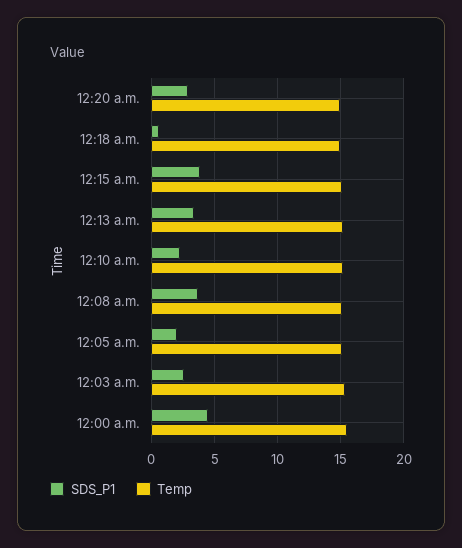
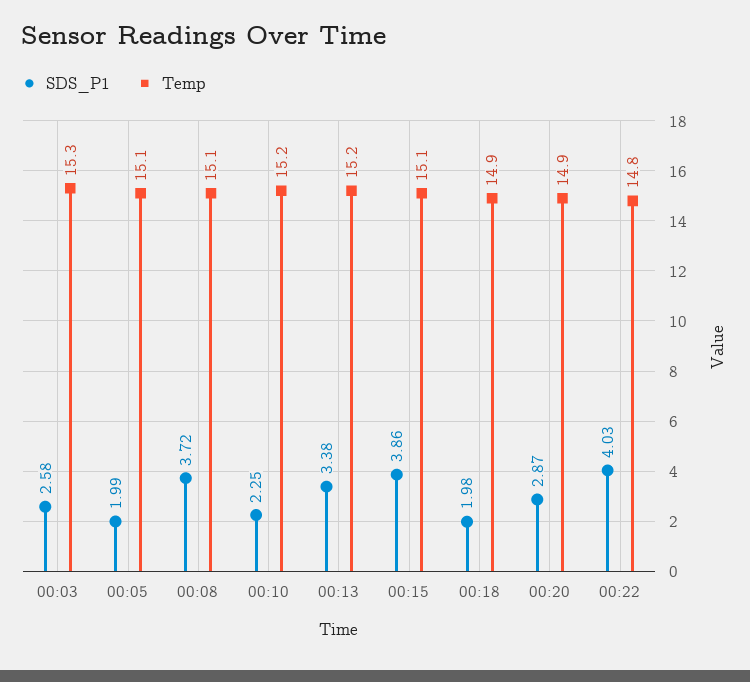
SDS_P1, 12:18 a.m.: 0.5 -> 1.98
SDS_P1, 12:00 a.m.: 4.5 -> none
Temp, 12:00 a.m.: 15.5 -> none
SDS_P1, 00:22: none -> 4.03
Temp, 00:22: none -> 14.8

